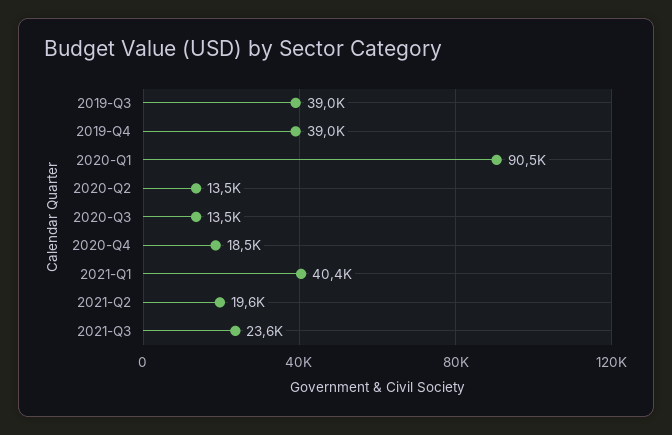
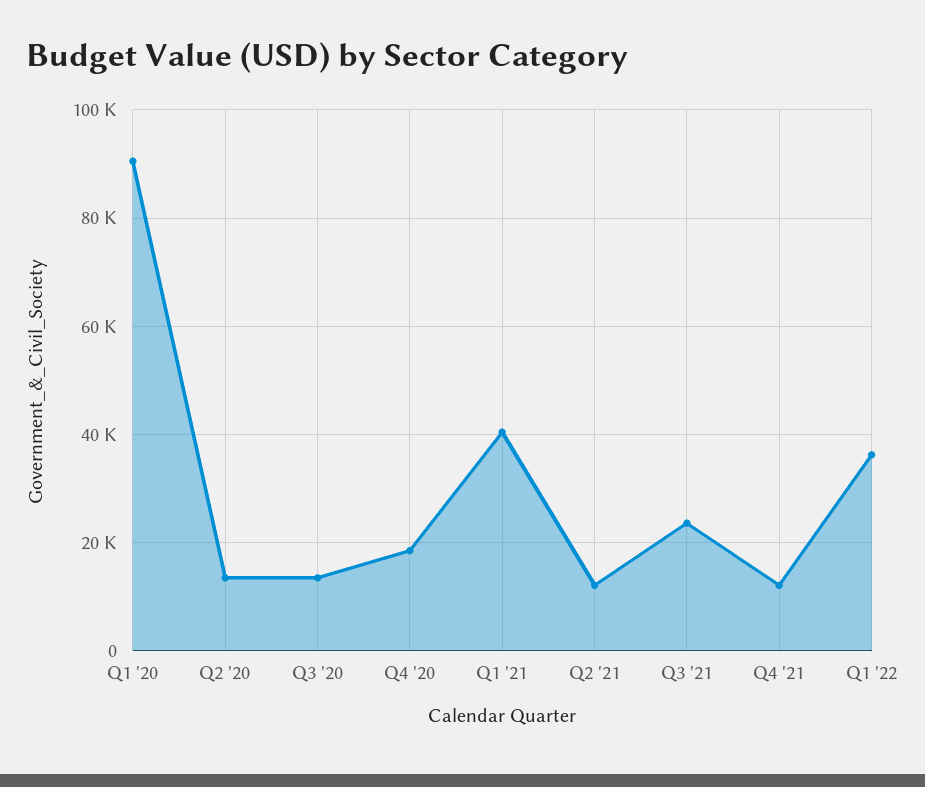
2019-Q3: 39000 -> none
2019-Q4: 39000 -> none
2021-Q2: 19600 -> 12000
Q4 '21: none -> 12000
Q1 '22: none -> 36000

